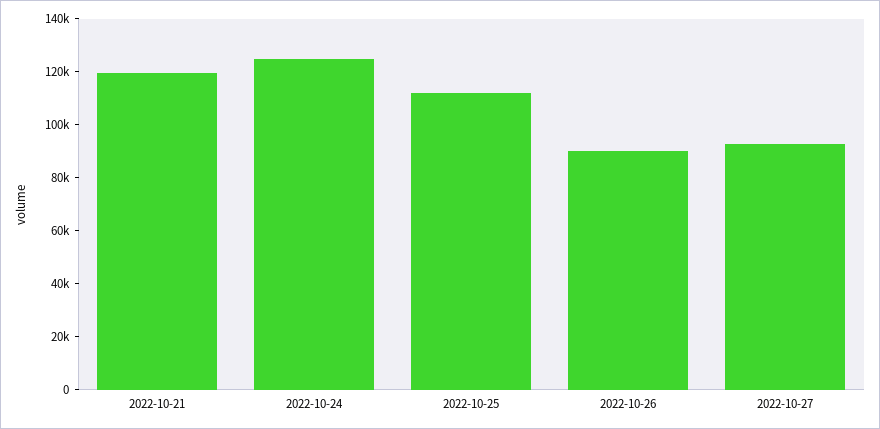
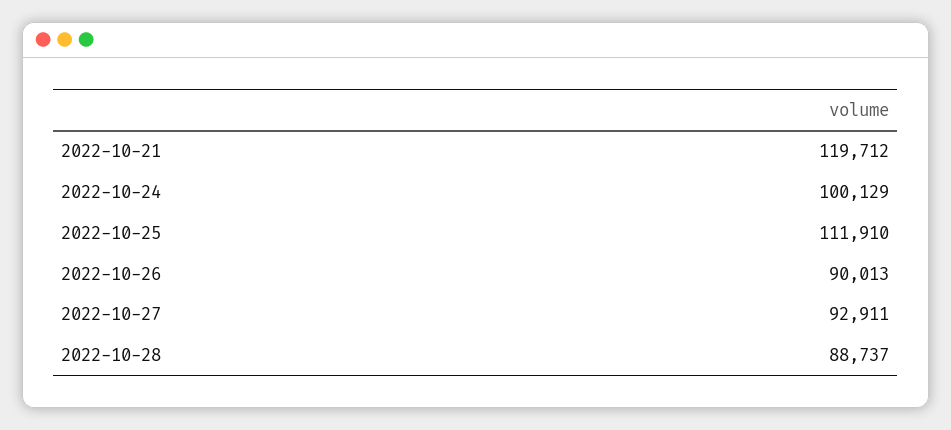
2022-10-24: 125000 -> 100129
2022-10-28: none -> 88737

